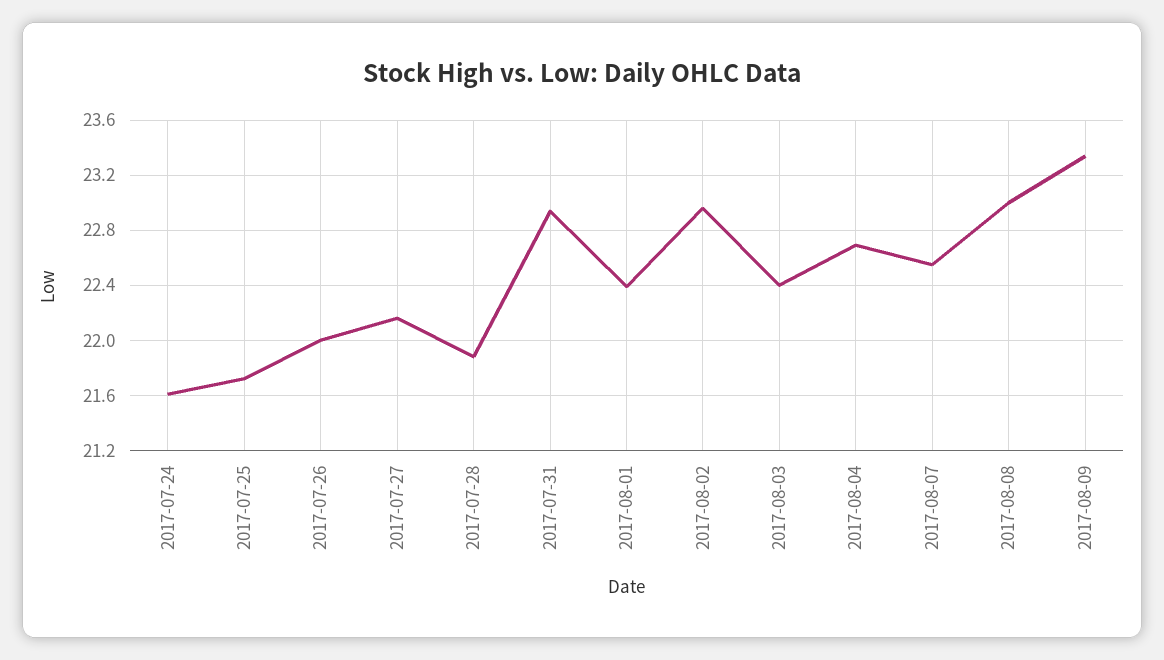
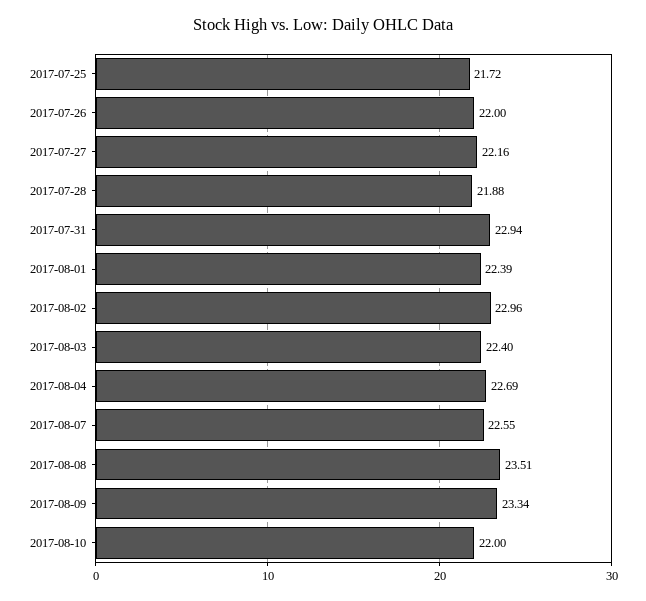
2017-07-24: 21.6 -> none
2017-08-08: 23 -> 23.51
2017-08-10: none -> 22

